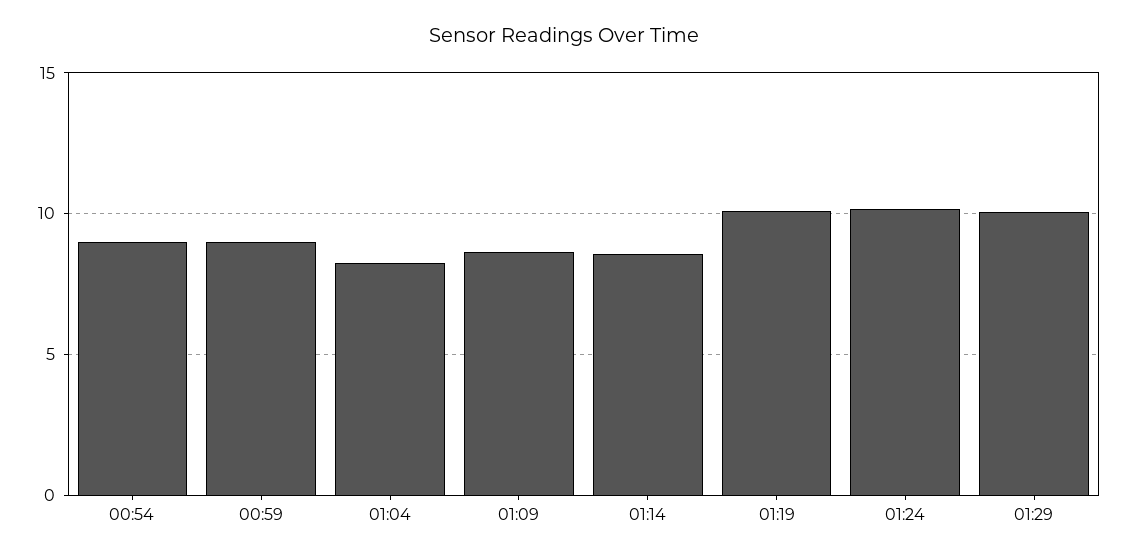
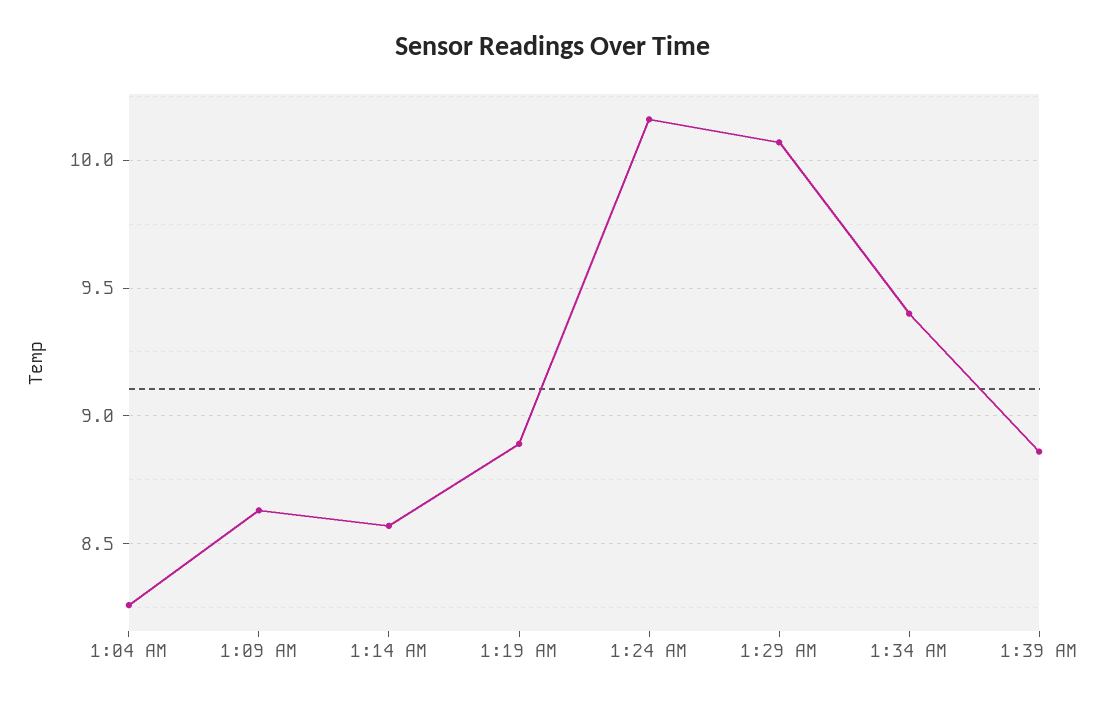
00:54: 9 -> none
00:59: 9 -> none
01:19: 10 -> 8.9
1:34 AM: none -> 9.4
1:39 AM: none -> 8.85

